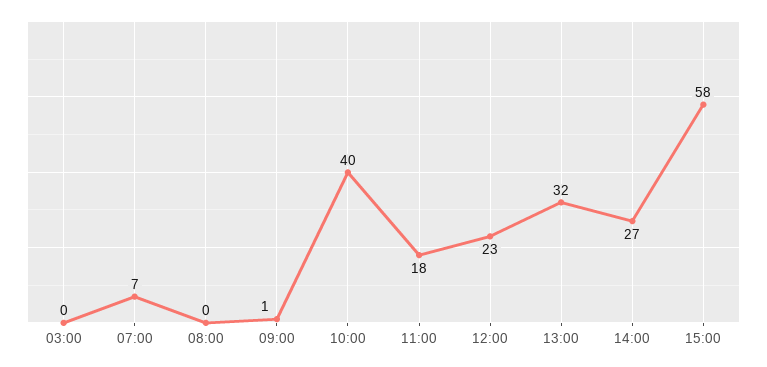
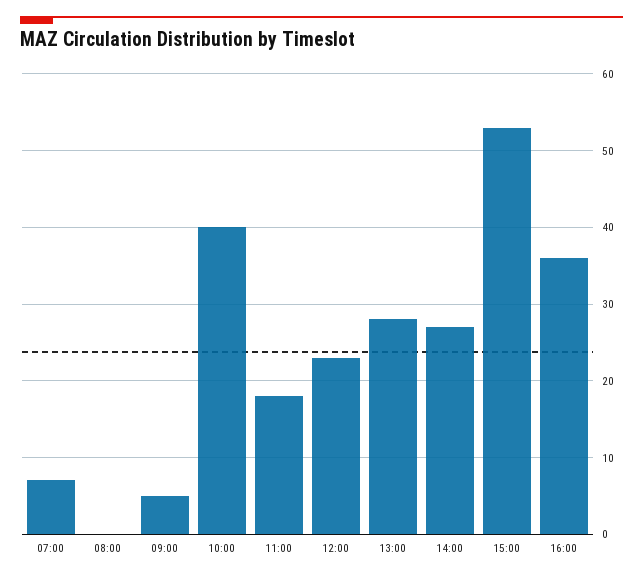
03:00: 0 -> none
09:00: 1 -> 5
13:00: 32 -> 28
15:00: 58 -> 53
16:00: none -> 36

